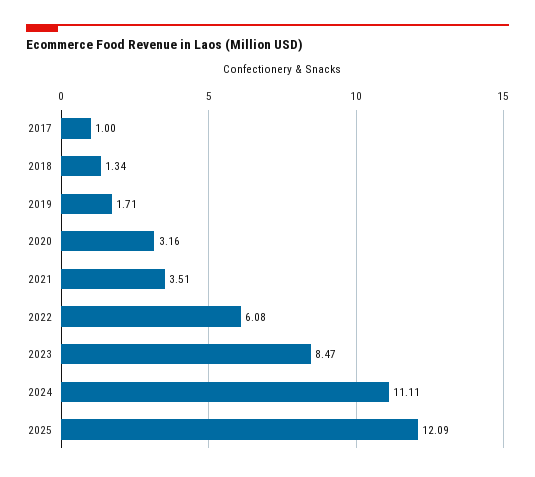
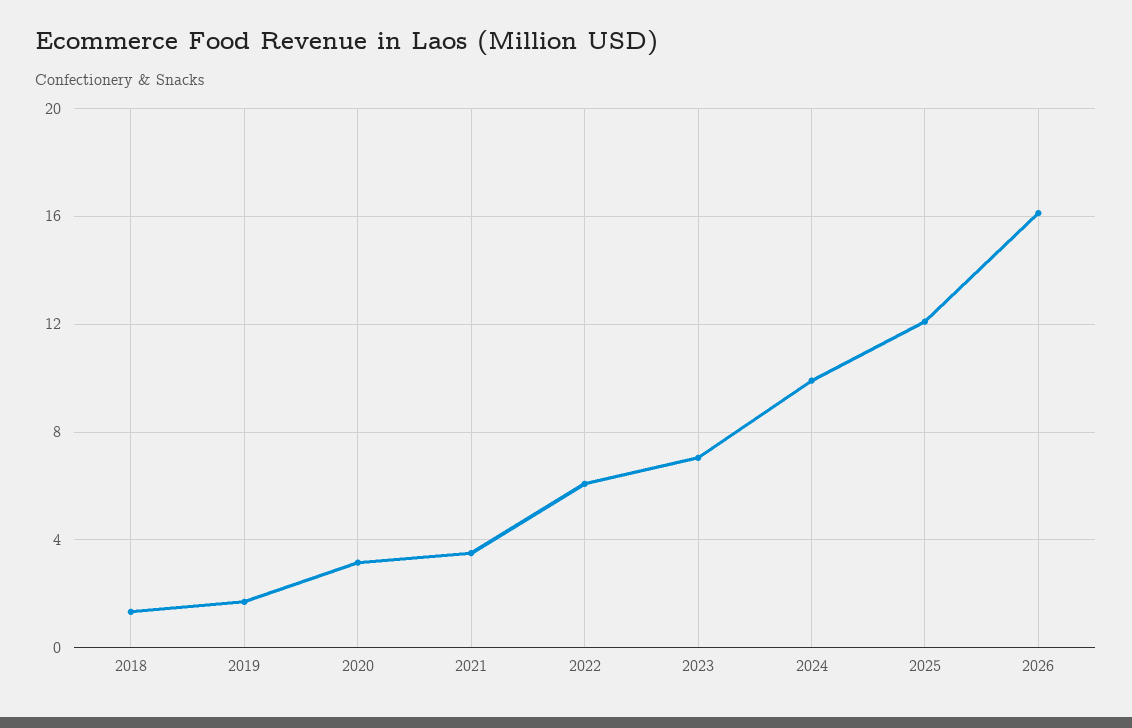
2017: 1 -> none
2023: 8.47 -> 7
2024: 11.11 -> 10
2026: none -> 16

